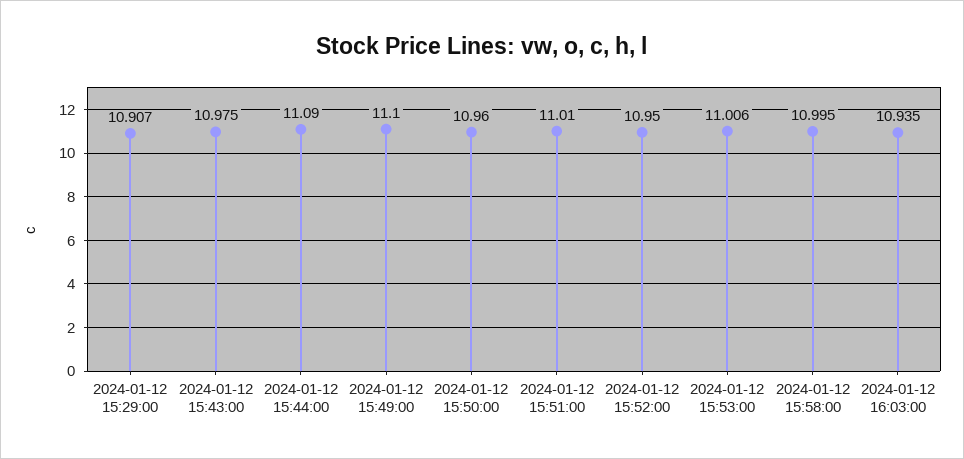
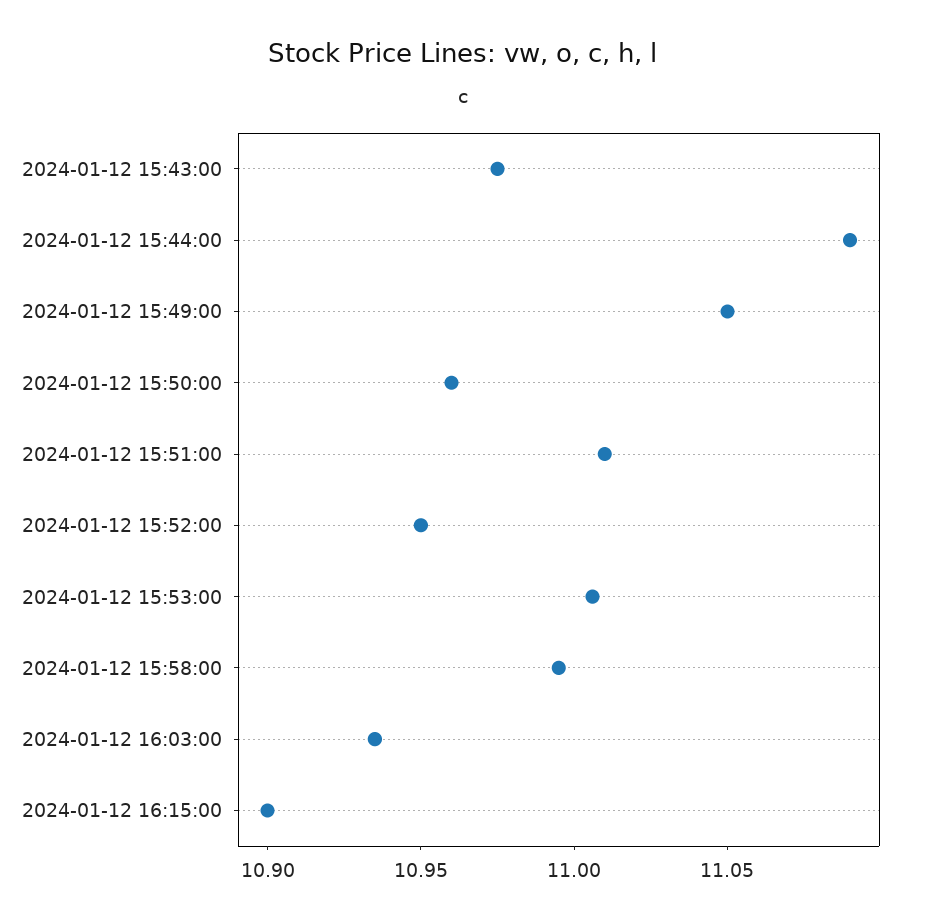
2024-01-12 15:29:00: 10.907 -> none
2024-01-12 15:49:00: 11.1 -> 11.05
2024-01-12 16:15:00: none -> 10.9

